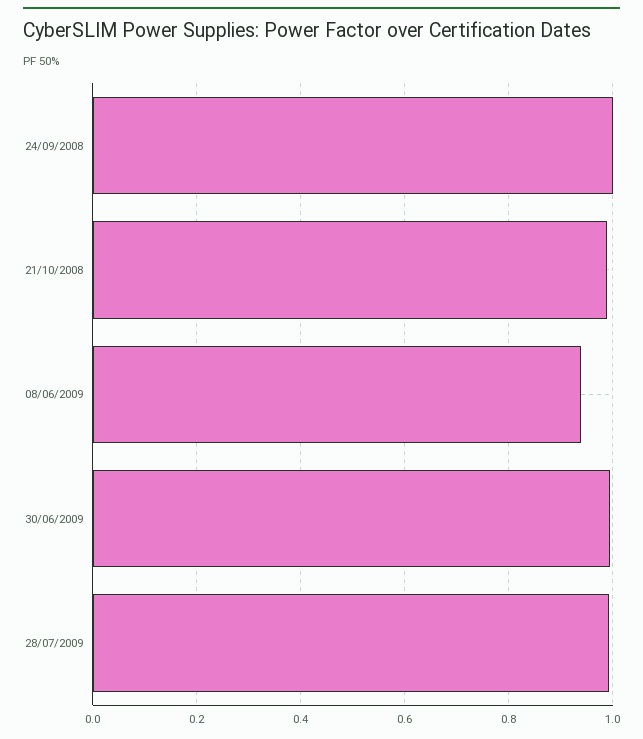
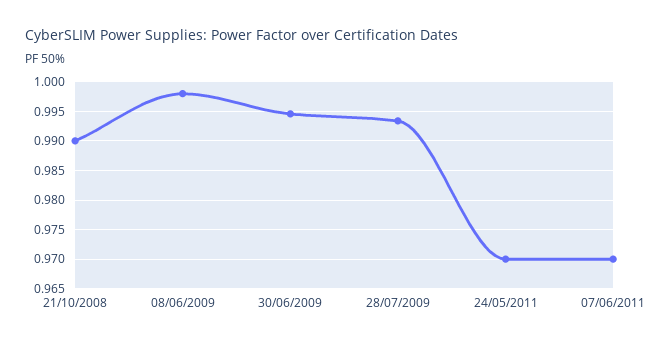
24/09/2008: 1 -> none
08/06/2009: 0.94 -> 0.9975
24/05/2011: none -> 0.97
07/06/2011: none -> 0.97

